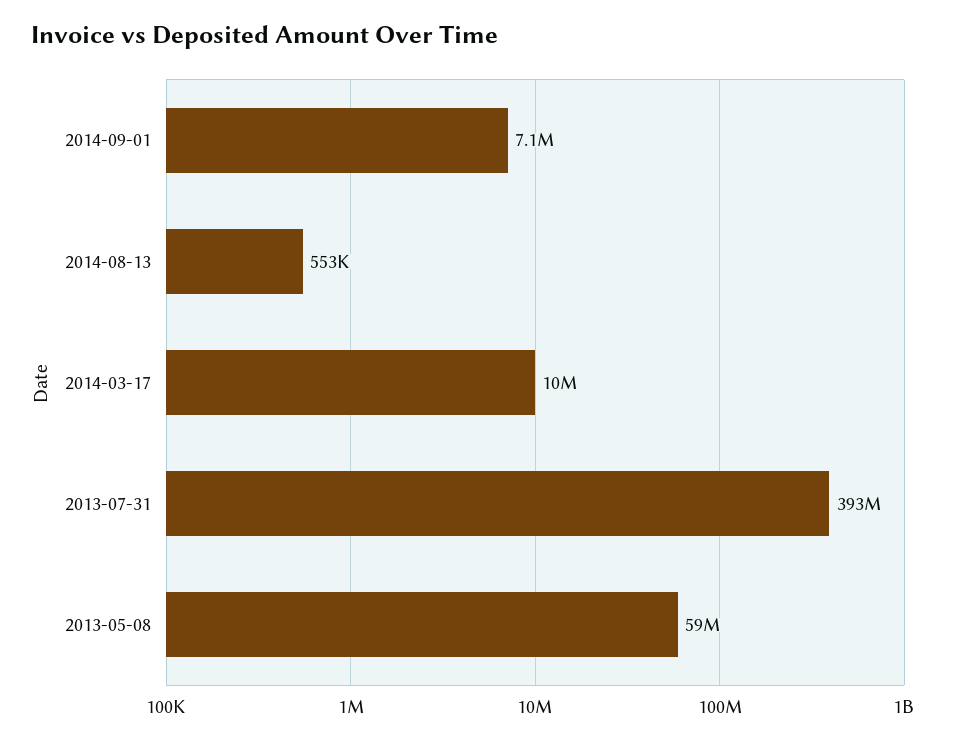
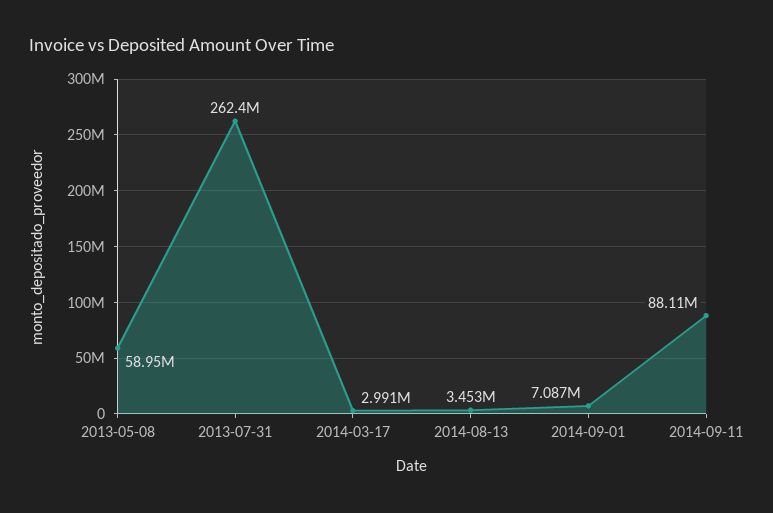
2014-08-13: 553000 -> 3453000
2014-03-17: 10000000 -> 2991000
2013-07-31: 393000000 -> 262400000
2014-09-11: none -> 88110000

